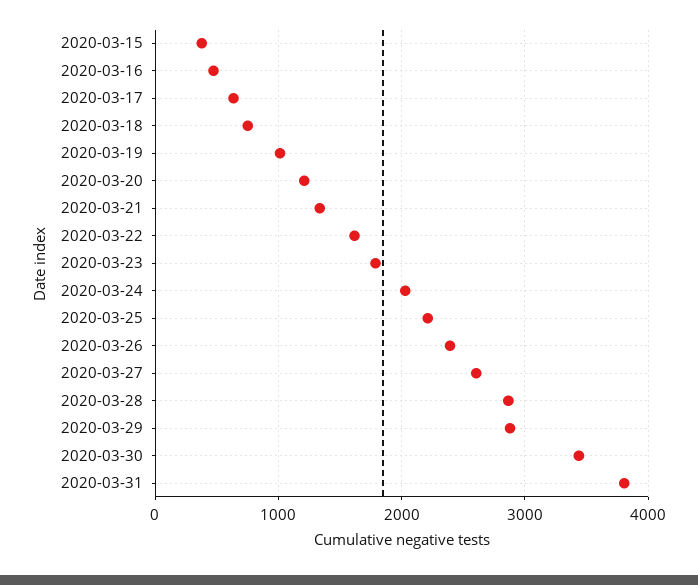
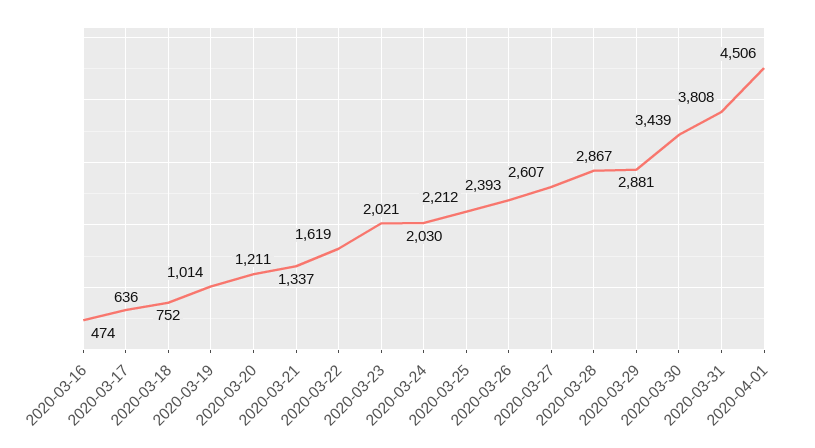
2020-03-15: 400 -> none
2020-03-23: 1800 -> 2021
2020-04-01: none -> 4506

